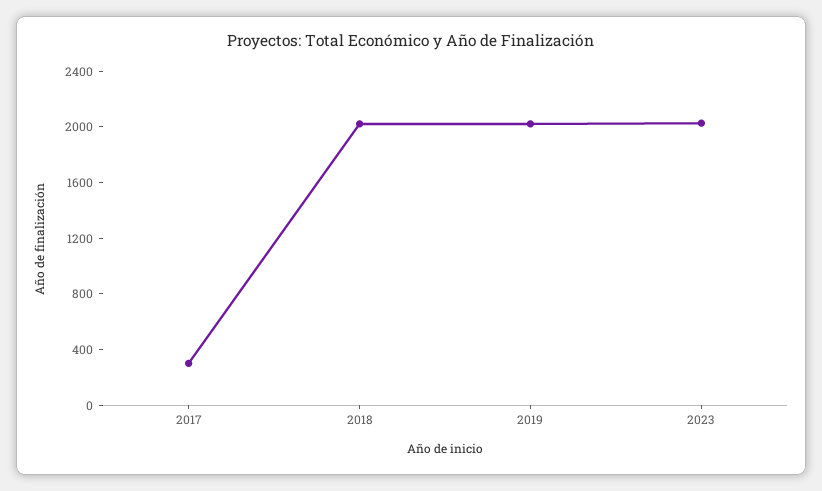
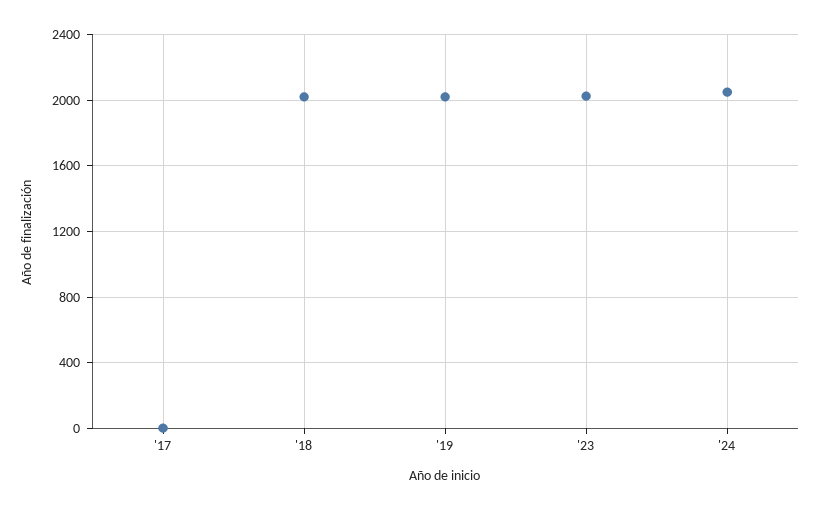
2017: 300 -> 0
'24: none -> 2050

